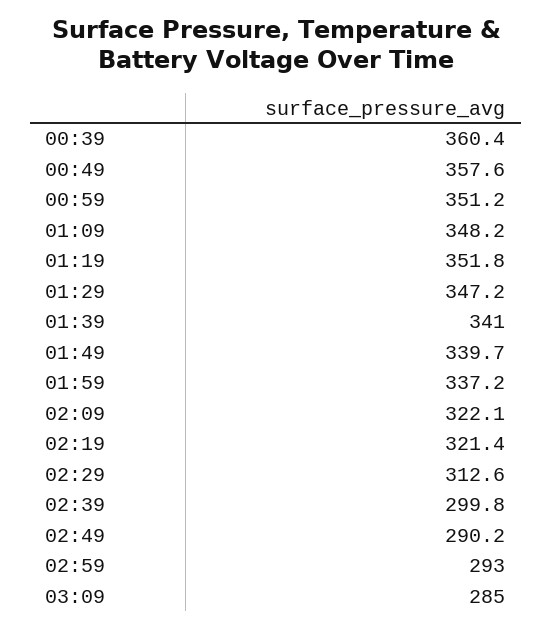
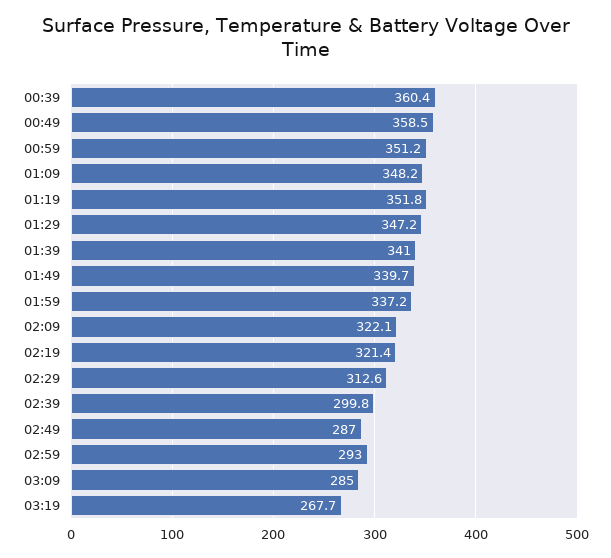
00:49: 357.6 -> 358.5
02:49: 290.2 -> 287
03:19: none -> 267.7

